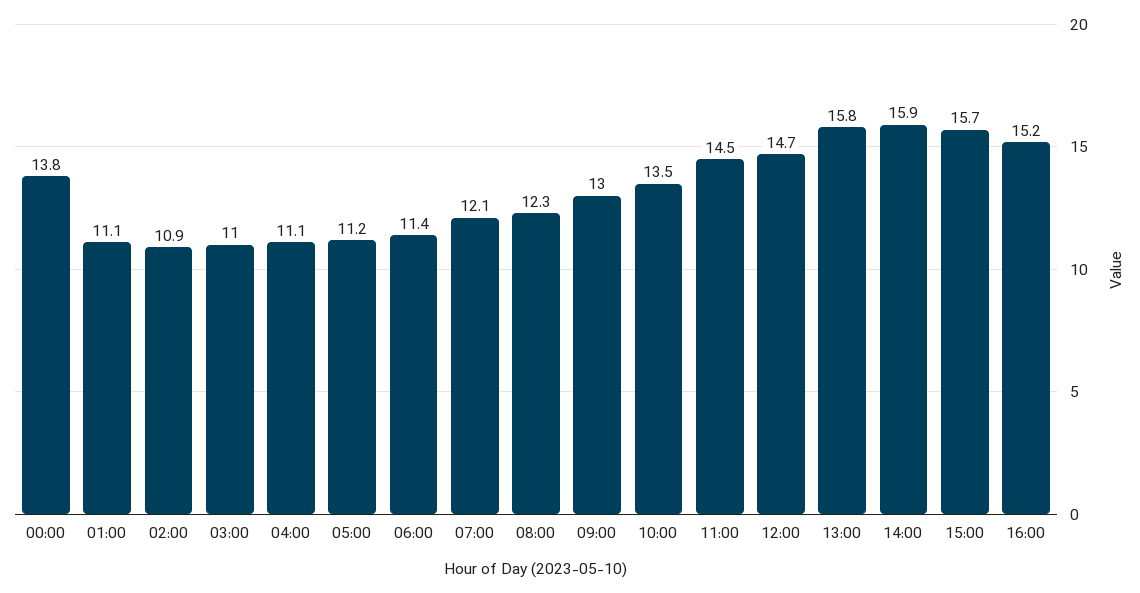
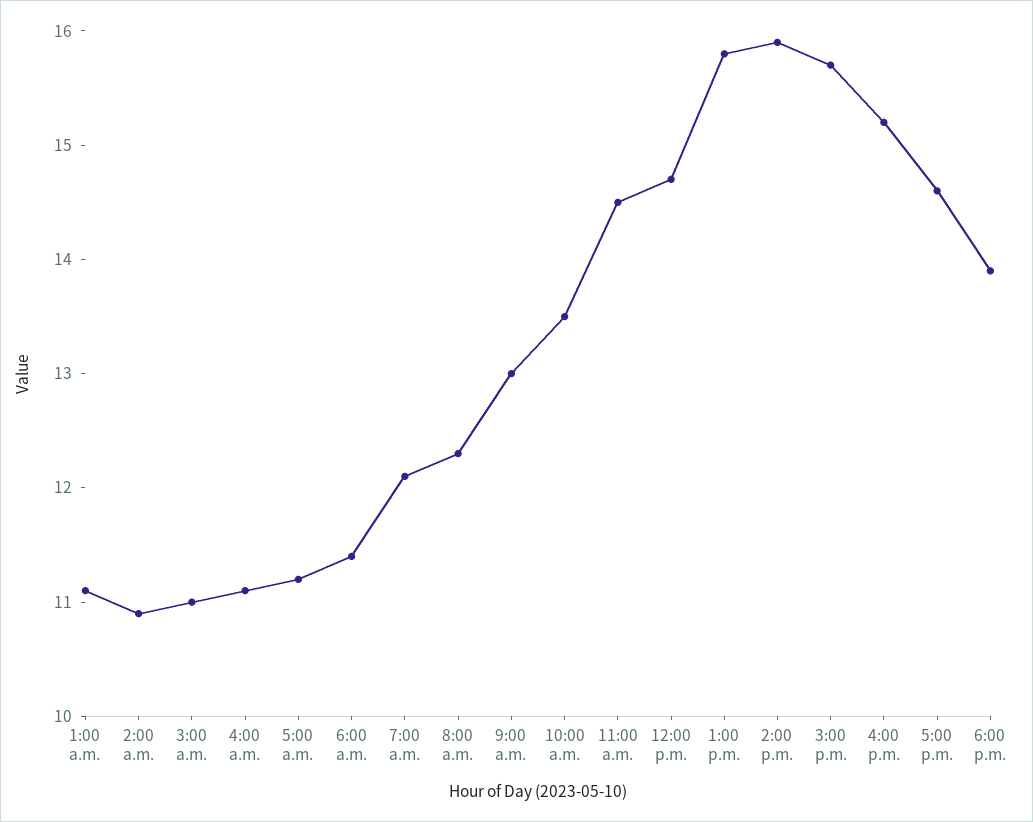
00:00: 13.8 -> none
5:00 p.m.: none -> 14.6
6:00 p.m.: none -> 13.9

